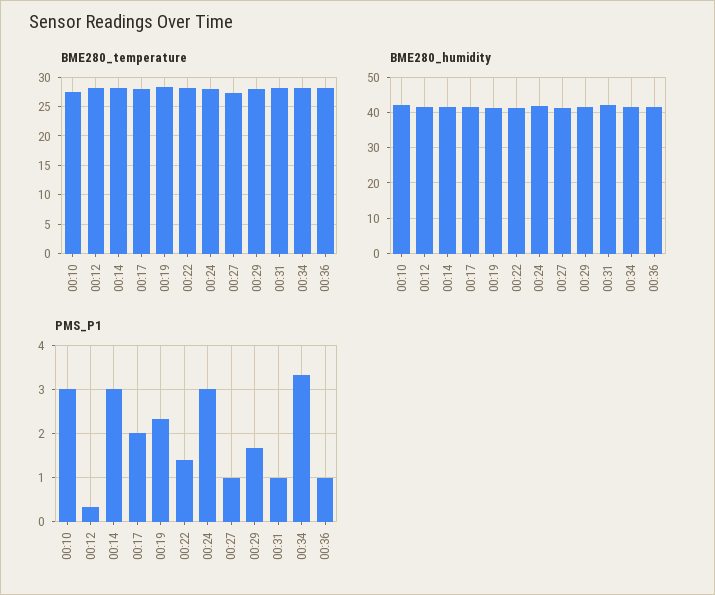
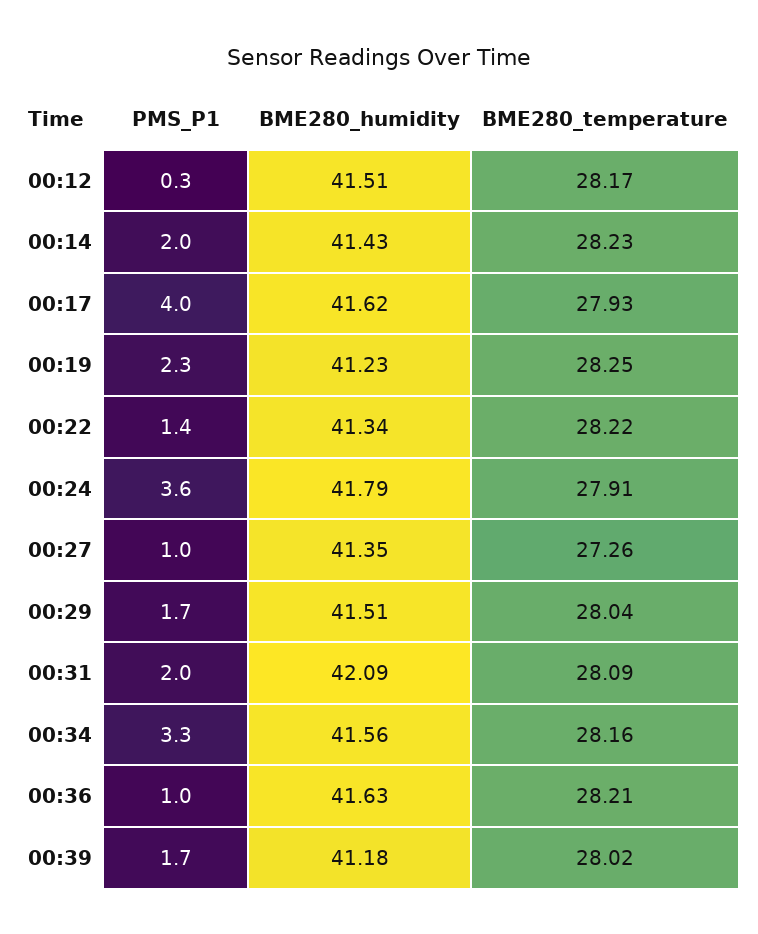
BME280_temperature, 00:10: 27.5 -> none
BME280_humidity, 00:10: 42 -> none
PMS_P1, 00:10: 3 -> none
PMS_P1, 00:14: 3 -> 2
PMS_P1, 00:17: 2 -> 4
PMS_P1, 00:24: 3 -> 3.6
PMS_P1, 00:31: 1 -> 2
PMS_P1, 00:39: none -> 1.7
BME280_humidity, 00:39: none -> 41.18
BME280_temperature, 00:39: none -> 28.02

